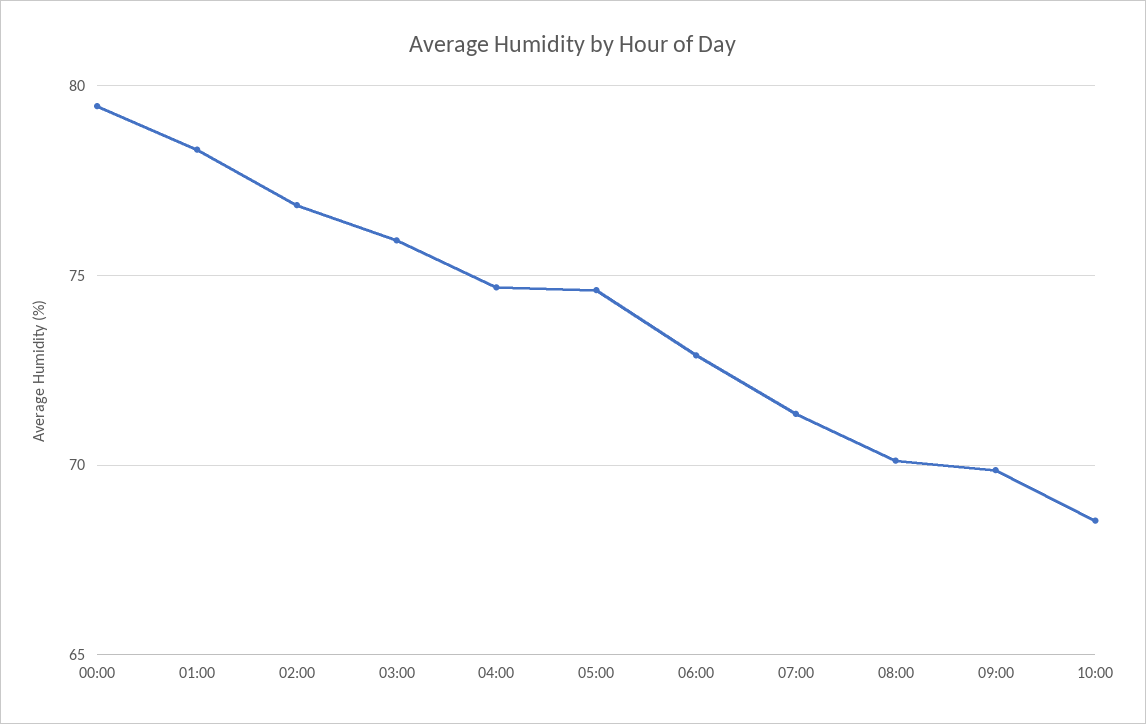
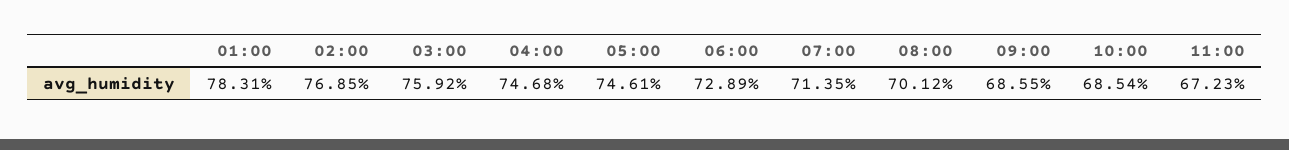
00:00: 79.5 -> none
09:00: 70 -> 68.55
11:00: none -> 67.23

